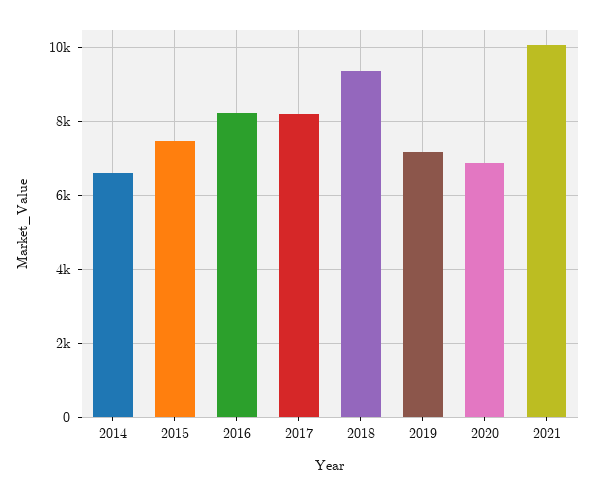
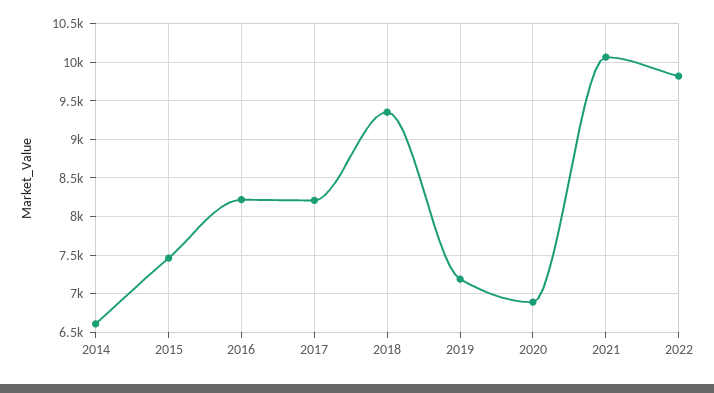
2022: none -> 9800

